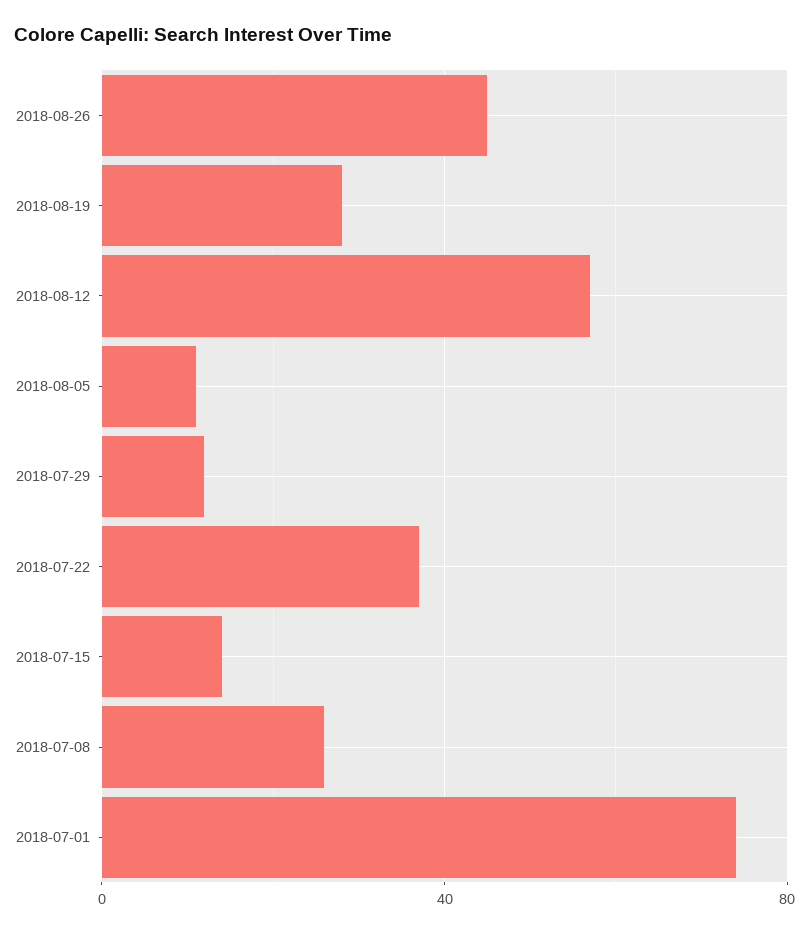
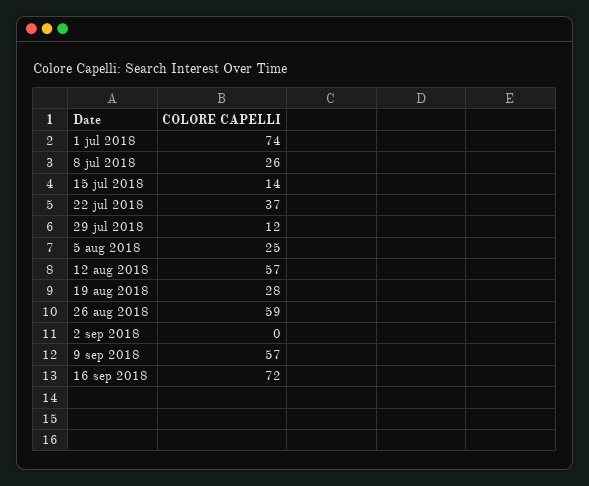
2018-08-26: 45 -> 59
2018-08-05: 10 -> 25
2 sep 2018: none -> 0
9 sep 2018: none -> 57
16 sep 2018: none -> 72

